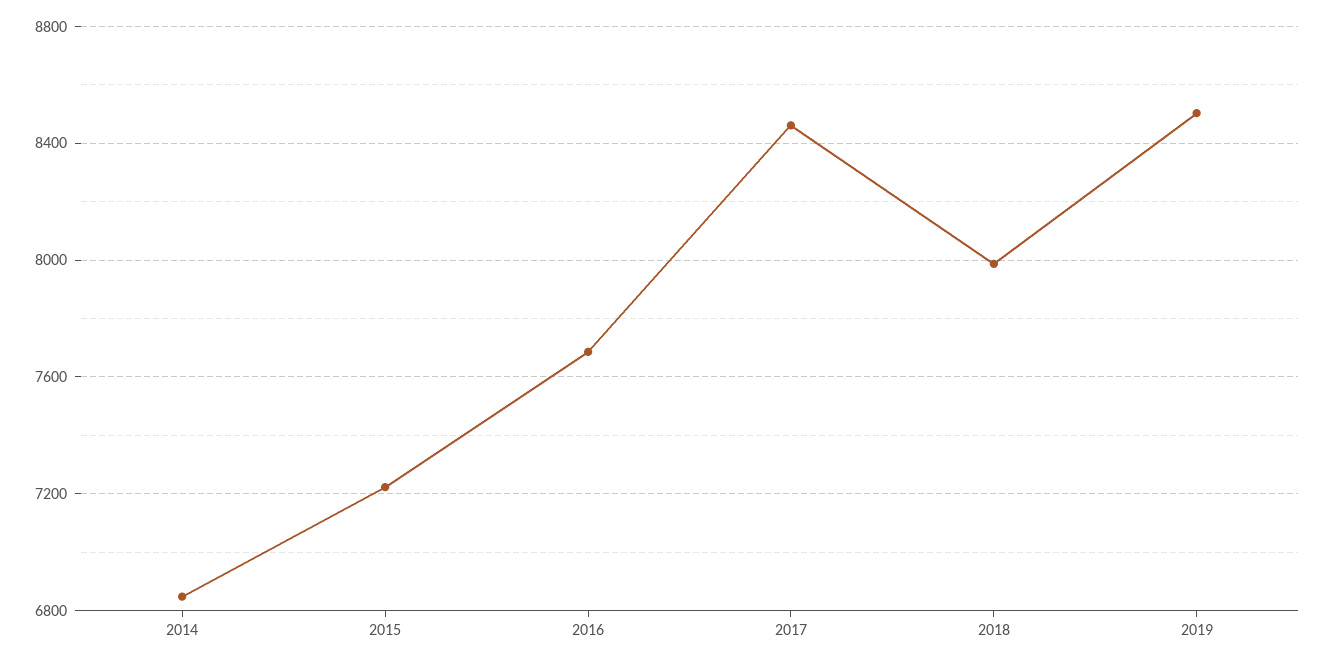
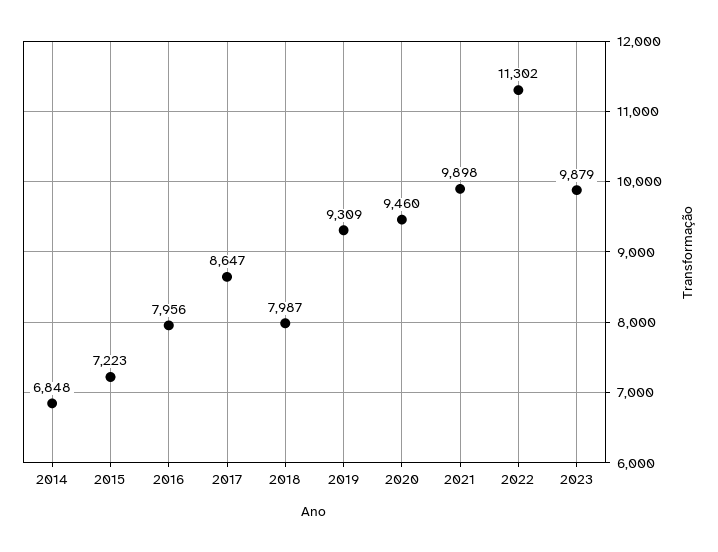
2016: 7700 -> 7956
2017: 8450 -> 8647
2019: 8500 -> 9309
2020: none -> 9460
2021: none -> 9898
2022: none -> 11302
2023: none -> 9879

